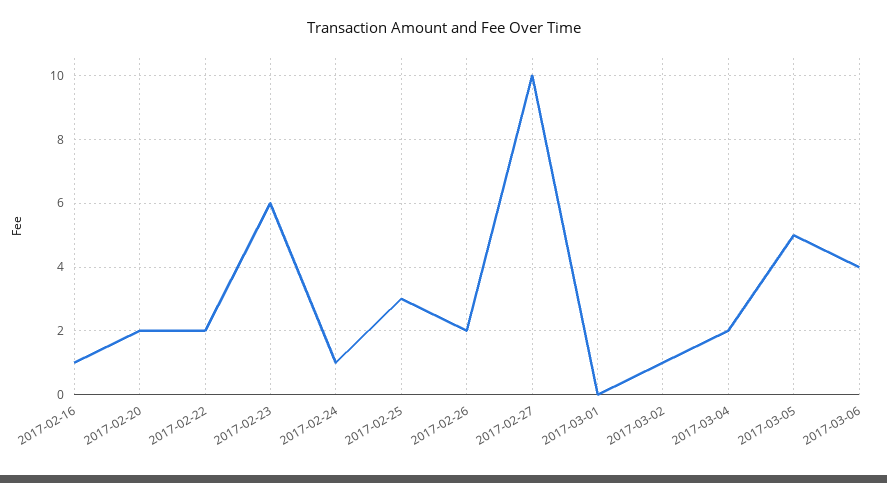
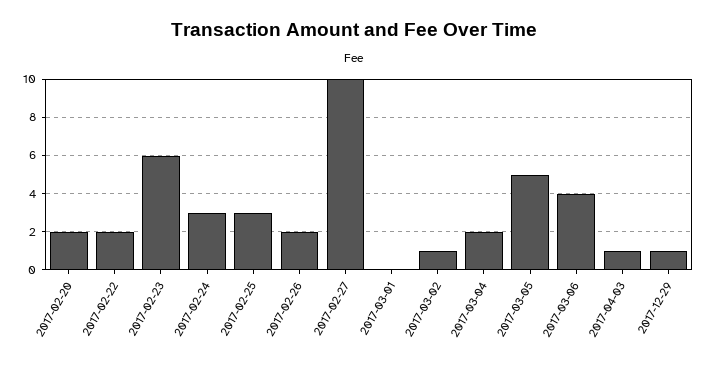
2017-02-16: 1 -> none
2017-02-24: 1 -> 3
2017-04-03: none -> 1
2017-12-29: none -> 1

